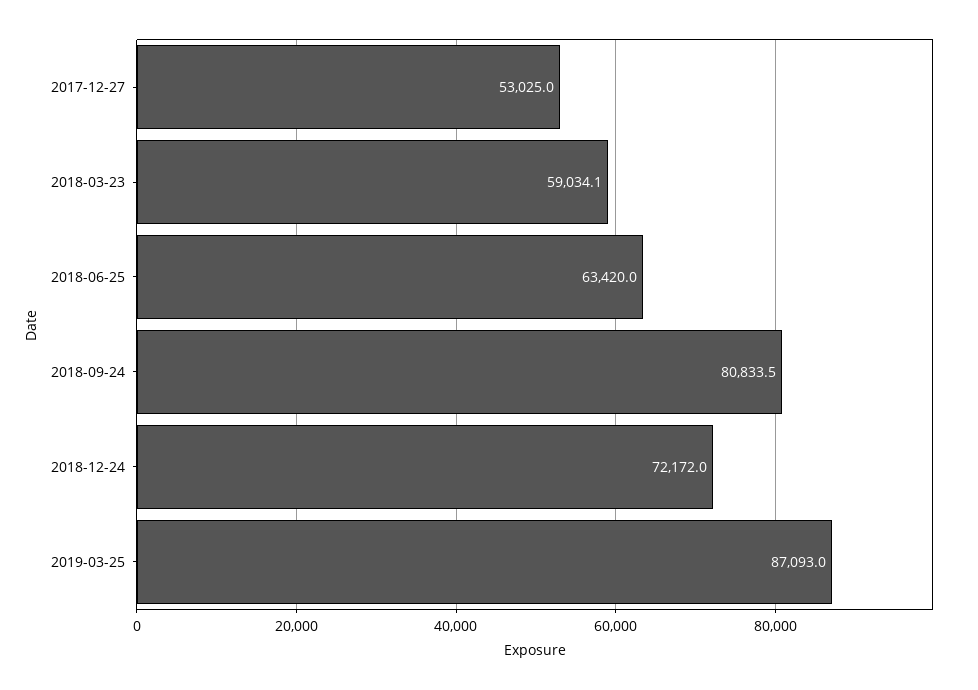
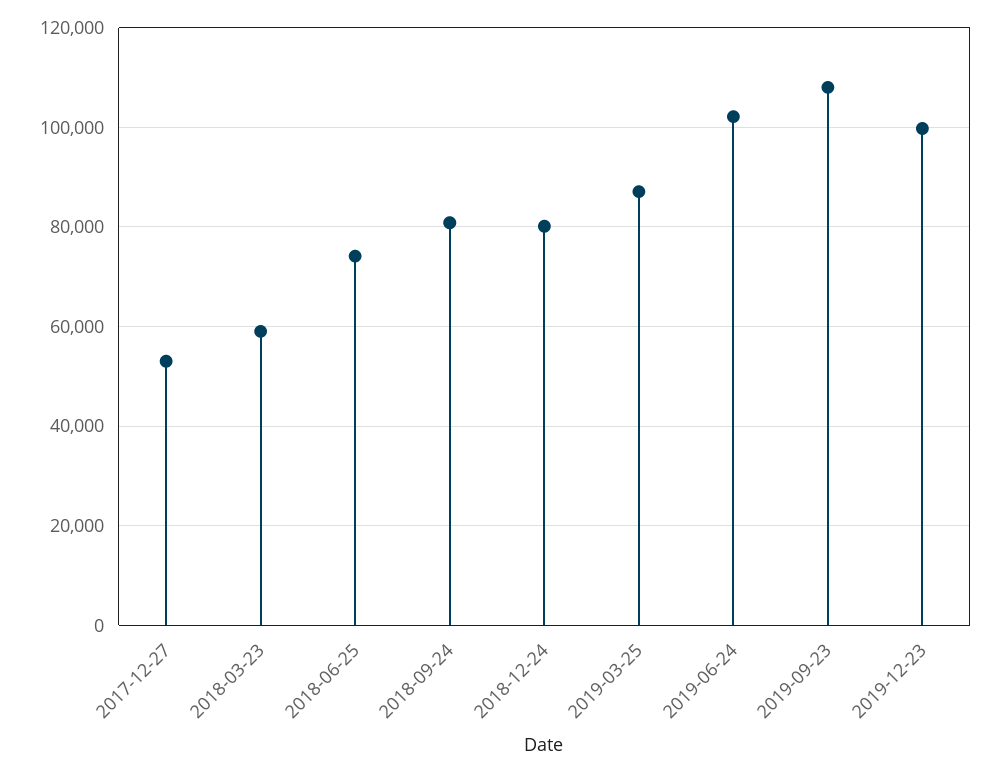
2018-06-25: 63420 -> 74000
2018-12-24: 72172 -> 80000
2019-06-24: none -> 102000
2019-09-23: none -> 108000
2019-12-23: none -> 100000

